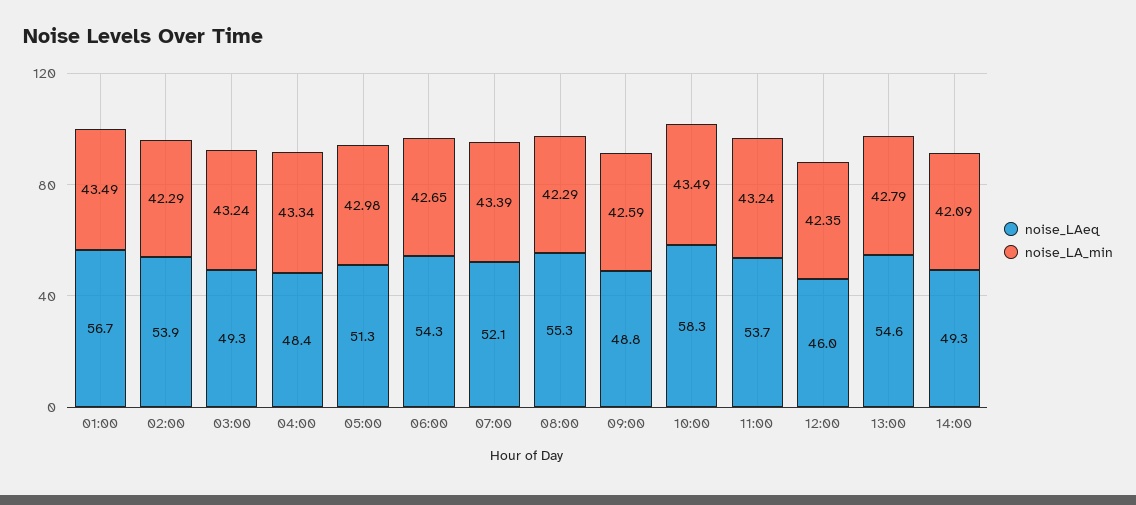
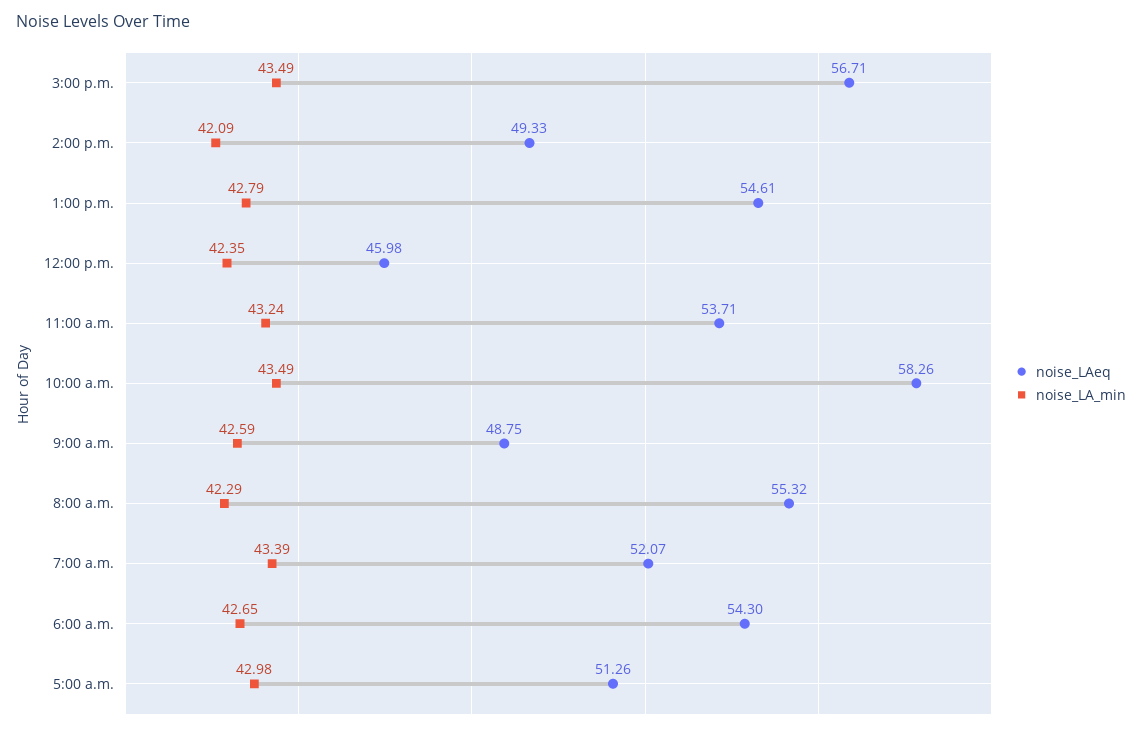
noise_LAeq, 01:00: 56.7 -> none
noise_LA_min, 01:00: 43.49 -> none
noise_LAeq, 02:00: 53.9 -> none
noise_LA_min, 02:00: 42.29 -> none
noise_LAeq, 03:00: 49.3 -> none
noise_LA_min, 03:00: 43.24 -> none
noise_LAeq, 04:00: 48.4 -> none
noise_LA_min, 04:00: 43.34 -> none
noise_LAeq, 3:00 p.m.: none -> 56.71
noise_LA_min, 3:00 p.m.: none -> 43.49

